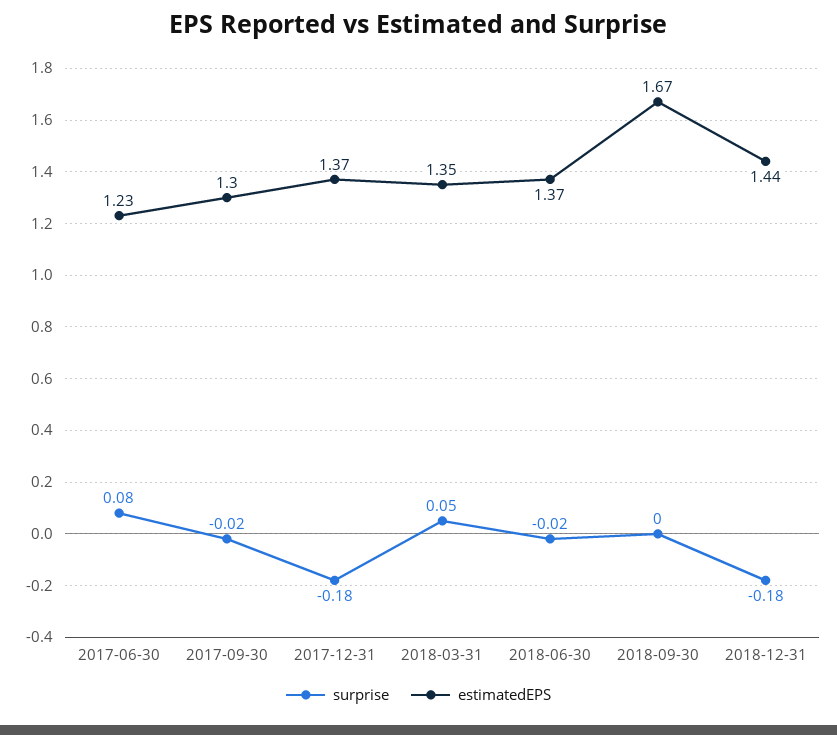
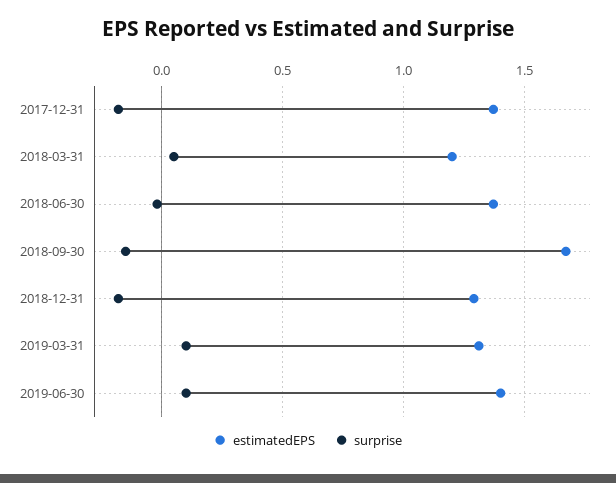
surprise, 2017-06-30: 0.08 -> none
estimatedEPS, 2017-06-30: 1.23 -> none
surprise, 2017-09-30: -0.02 -> none
estimatedEPS, 2017-09-30: 1.3 -> none
estimatedEPS, 2018-03-31: 1.35 -> 1.2
surprise, 2018-09-30: 0 -> -0.15
estimatedEPS, 2018-12-31: 1.44 -> 1.3
estimatedEPS, 2019-03-31: none -> 1.3
surprise, 2019-03-31: none -> 0.1
estimatedEPS, 2019-06-30: none -> 1.4
surprise, 2019-06-30: none -> 0.1

